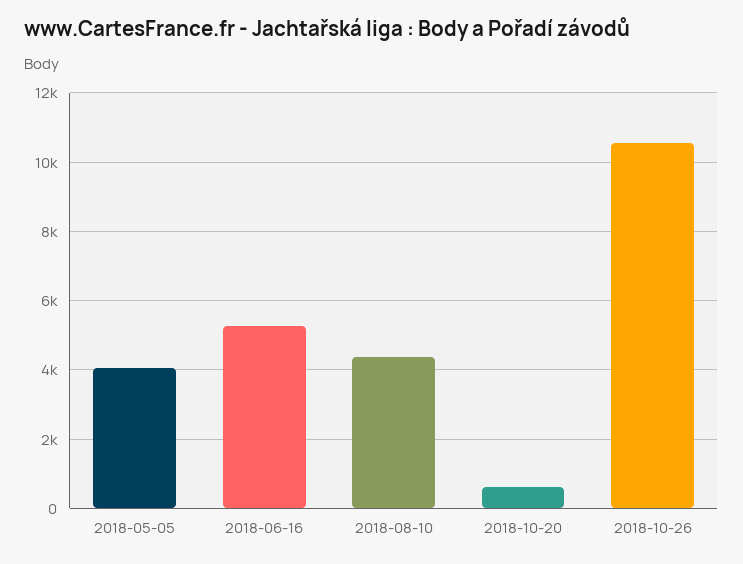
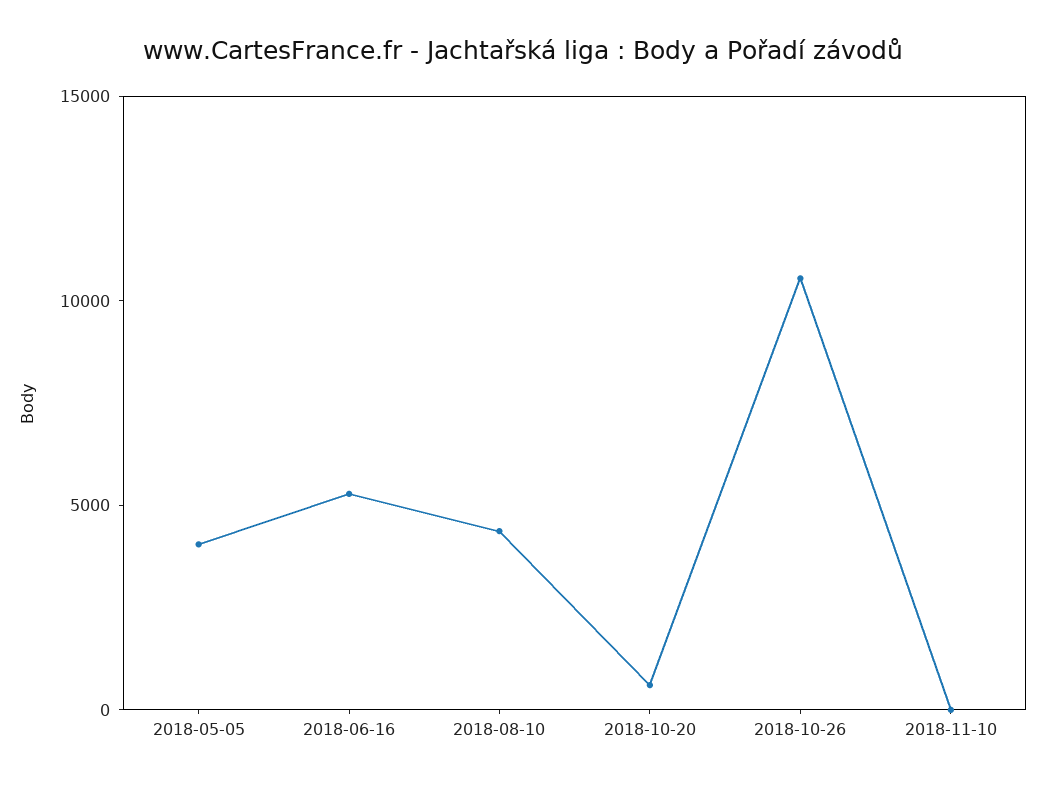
2018-11-10: none -> 0

